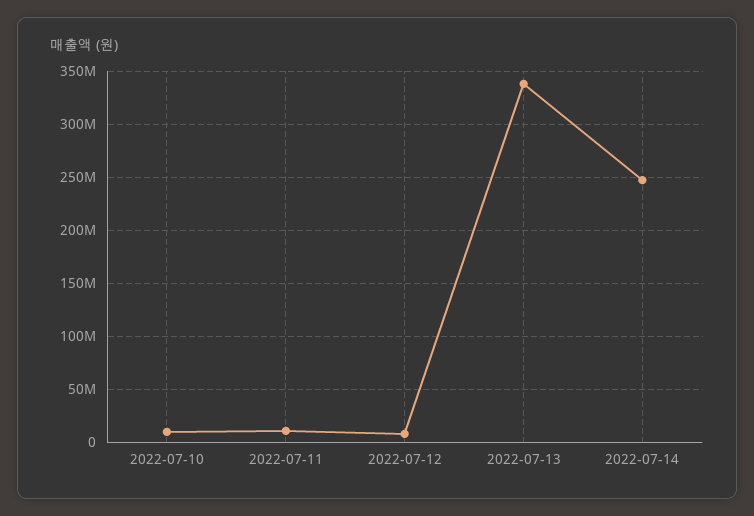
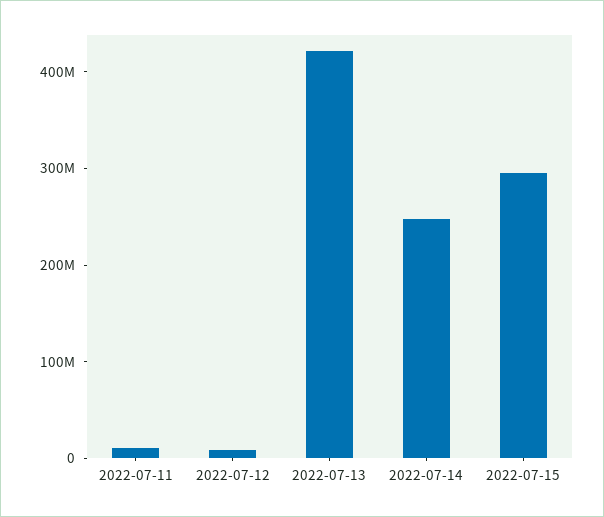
2022-07-10: 10000000 -> none
2022-07-13: 340000000 -> 420000000
2022-07-15: none -> 300000000

